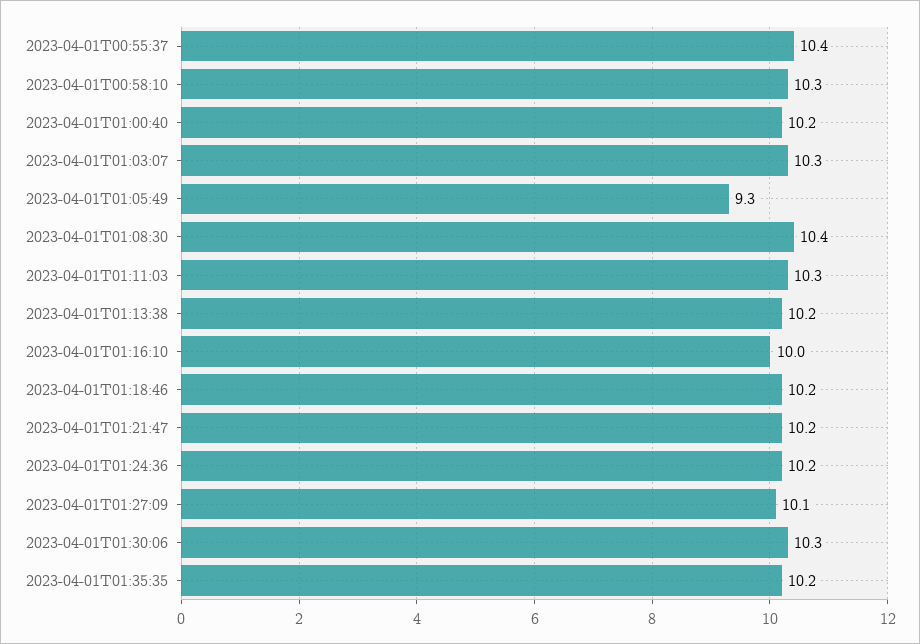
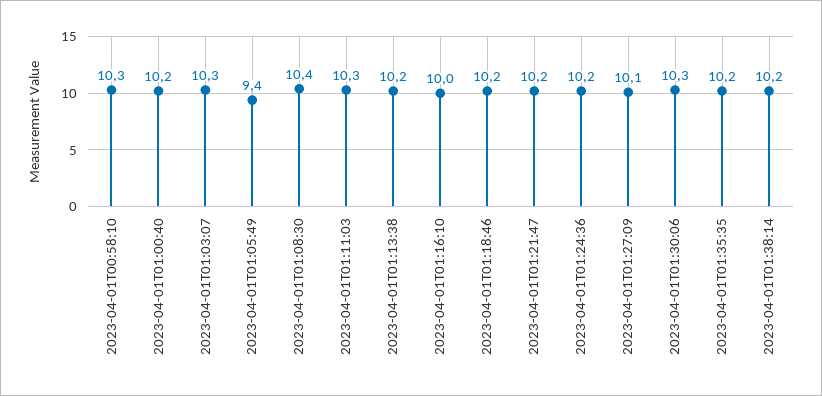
2023-04-01T00:55:37: 10.4 -> none
2023-04-01T01:05:49: 9.3 -> 9.4
2023-04-01T01:38:14: none -> 10.2

